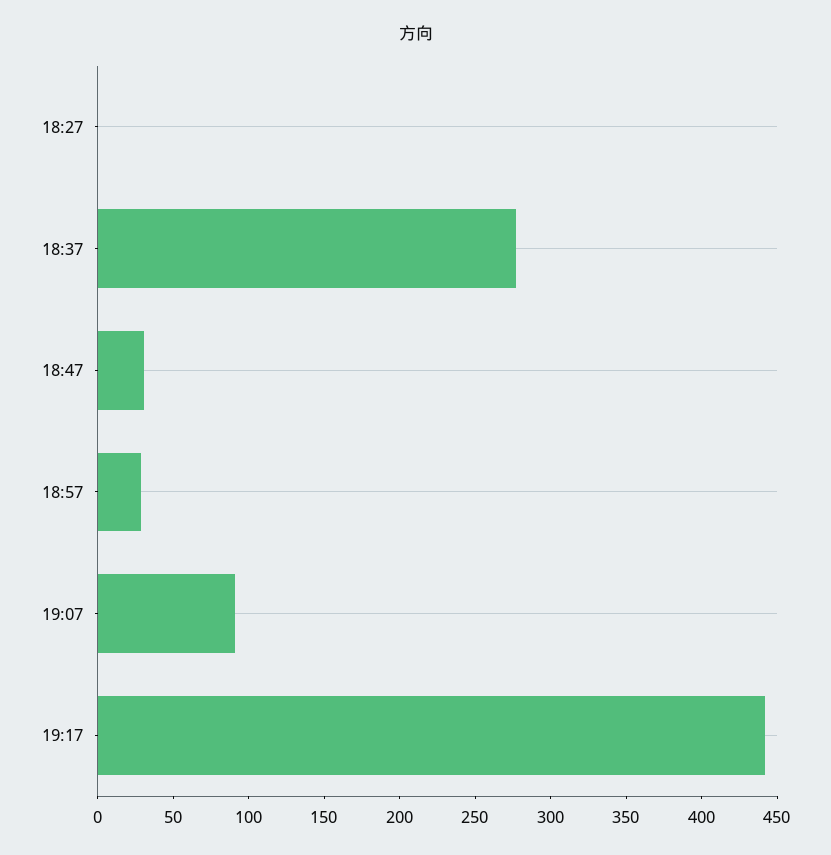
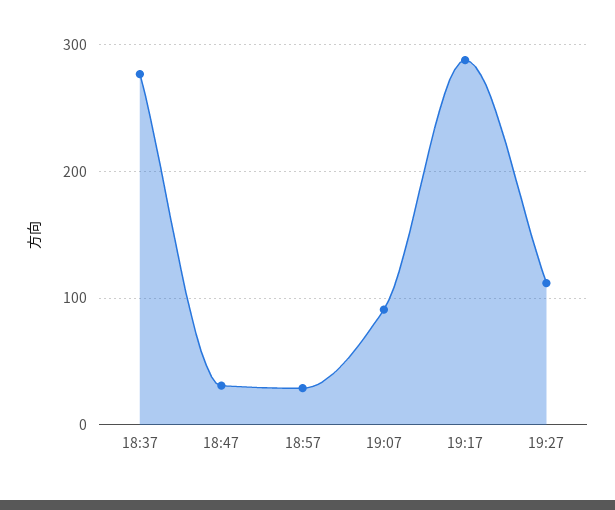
18:27: 0 -> none
19:17: 440 -> 290
19:27: none -> 110

